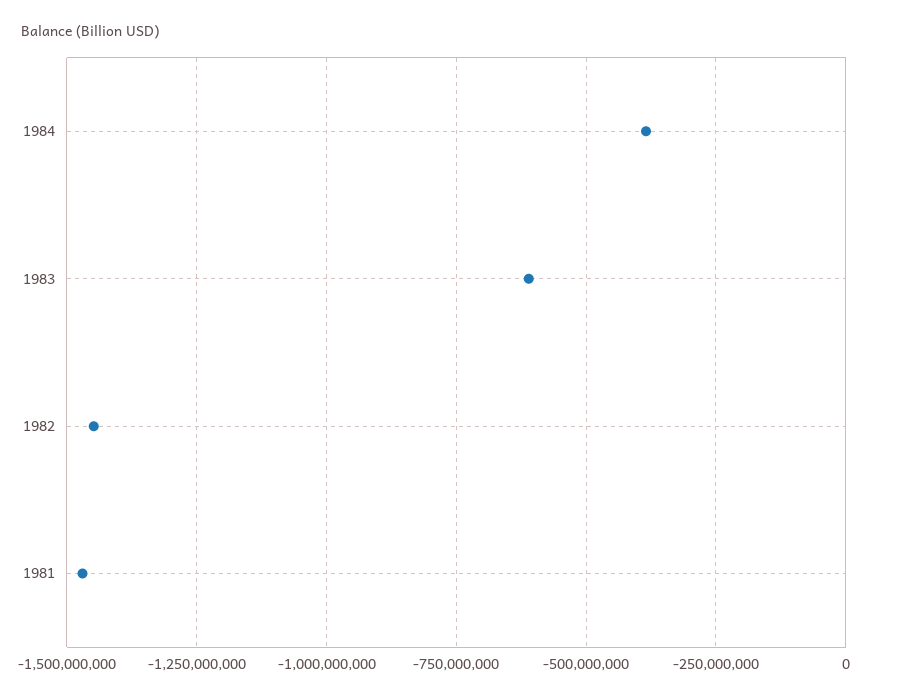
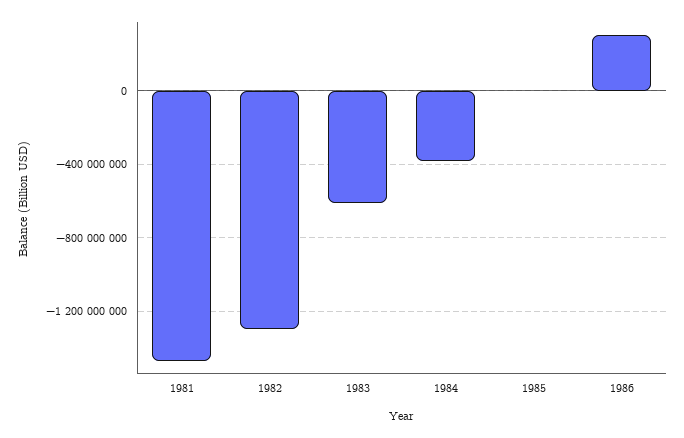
1982: -1450000000 -> -1300000000
1985: none -> 0
1986: none -> 300000000

